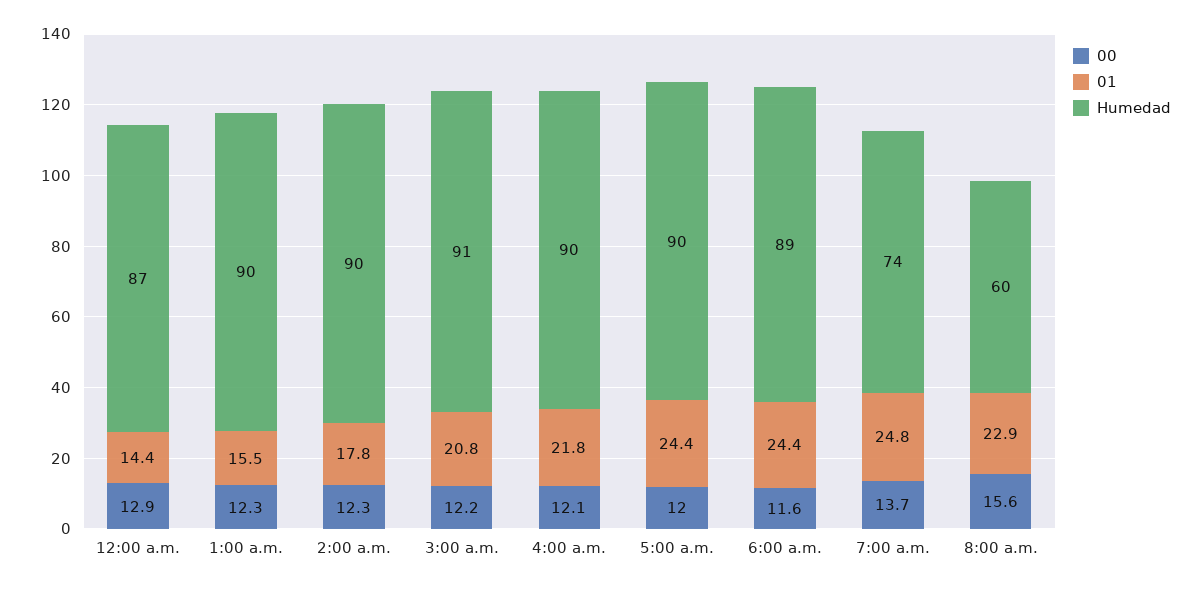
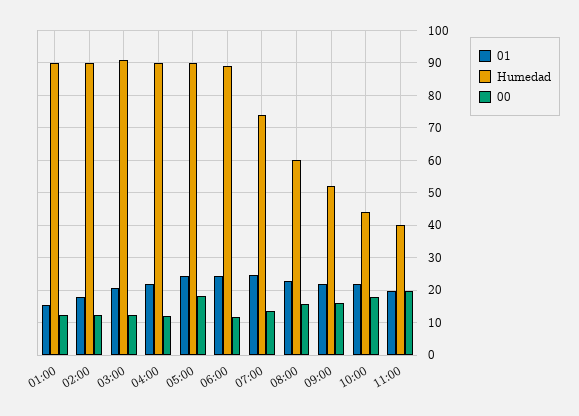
00, 12:00 a.m.: 12.9 -> none
01, 12:00 a.m.: 14.4 -> none
Humedad, 12:00 a.m.: 87 -> none
00, 5:00 a.m.: 12 -> 18
01, 09:00: none -> 22
Humedad, 09:00: none -> 52
00, 09:00: none -> 16
01, 10:00: none -> 22
Humedad, 10:00: none -> 44
00, 10:00: none -> 18
01, 11:00: none -> 20
Humedad, 11:00: none -> 40
00, 11:00: none -> 20

